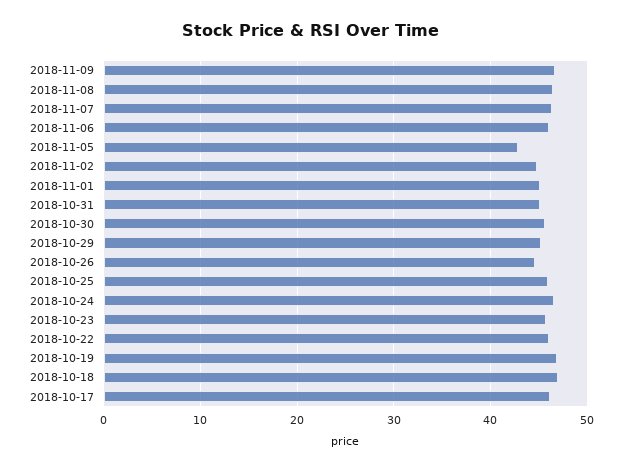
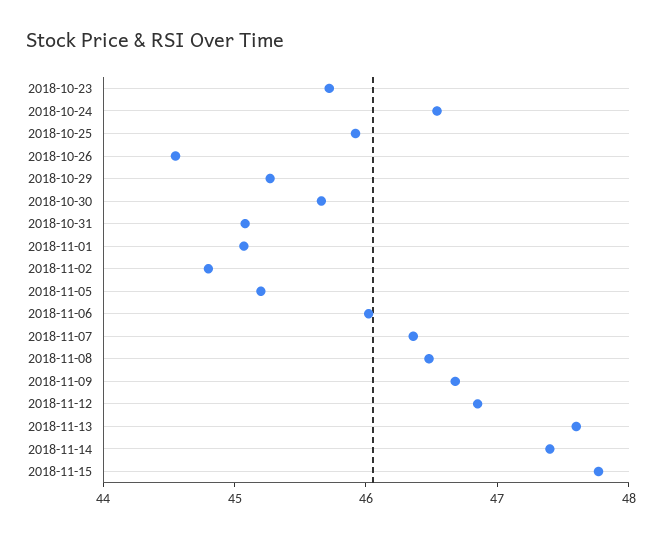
2018-11-05: 43 -> 45.2
2018-10-22: 46 -> none
2018-10-19: 47 -> none
2018-10-18: 47 -> none
2018-10-17: 46 -> none
2018-11-12: none -> 46.8
2018-11-13: none -> 47.6
2018-11-14: none -> 47.4
2018-11-15: none -> 47.8

